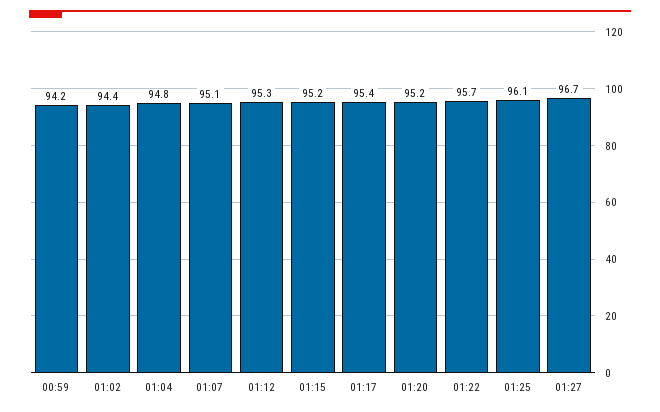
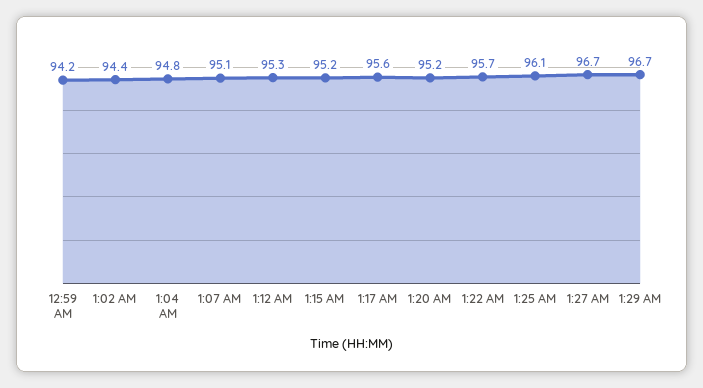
01:17: 95.4 -> 95.6
1:29 AM: none -> 96.7

